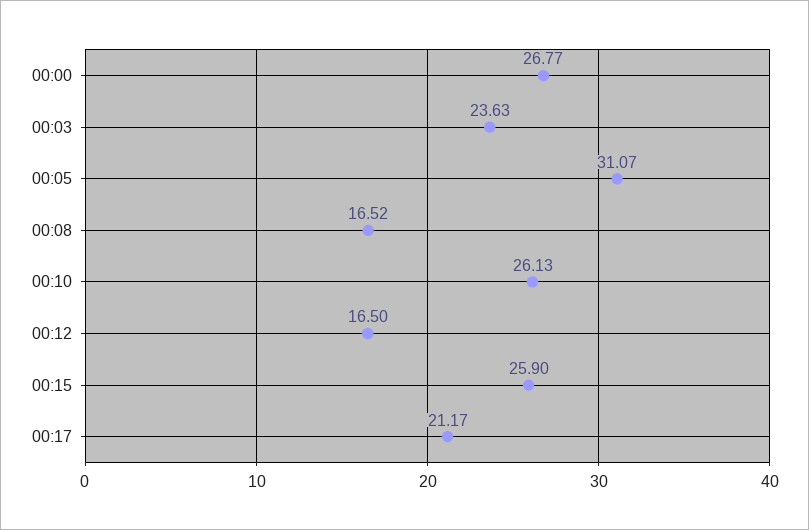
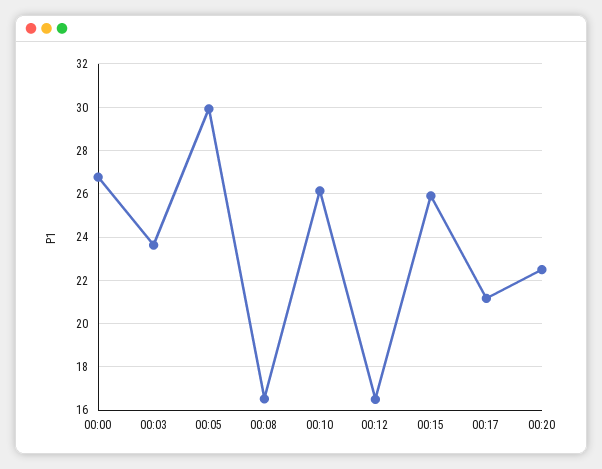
00:05: 31.07 -> 30
00:20: none -> 22.5

